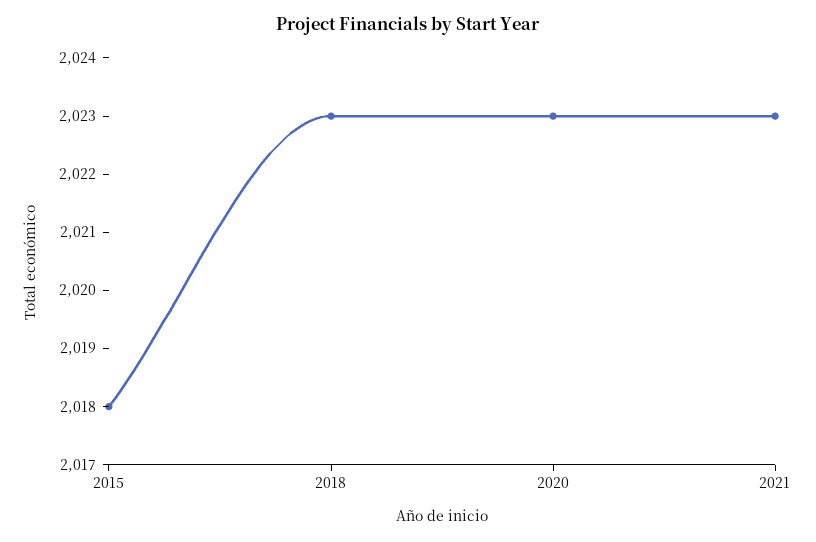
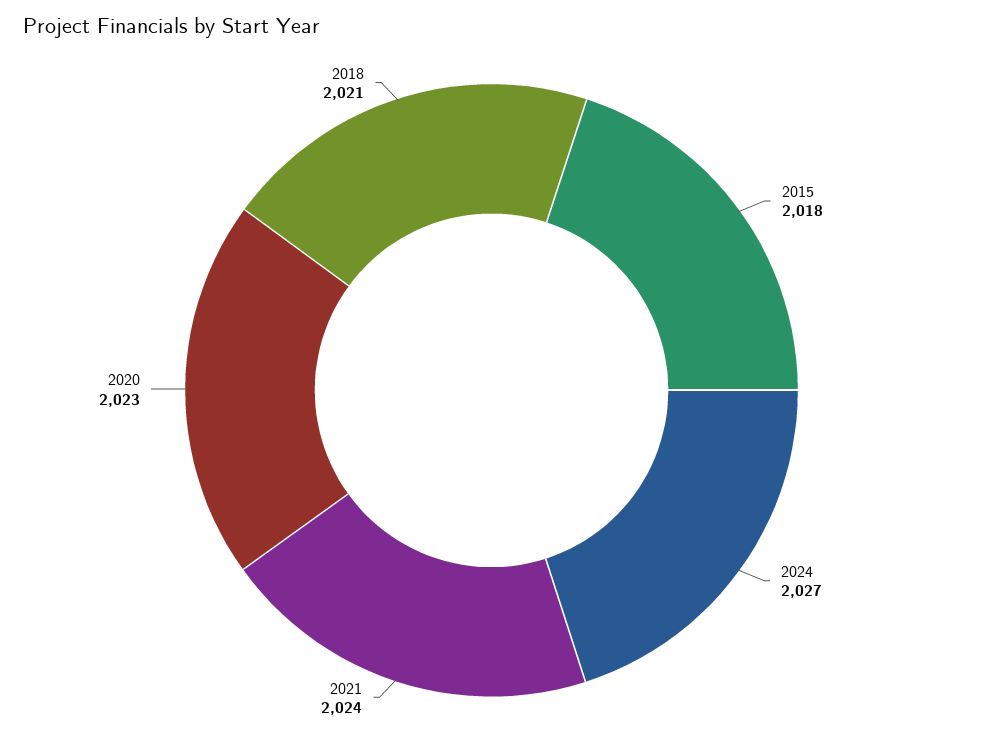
2018: 2023 -> 2021
2021: 2023 -> 2024
2024: none -> 2027

